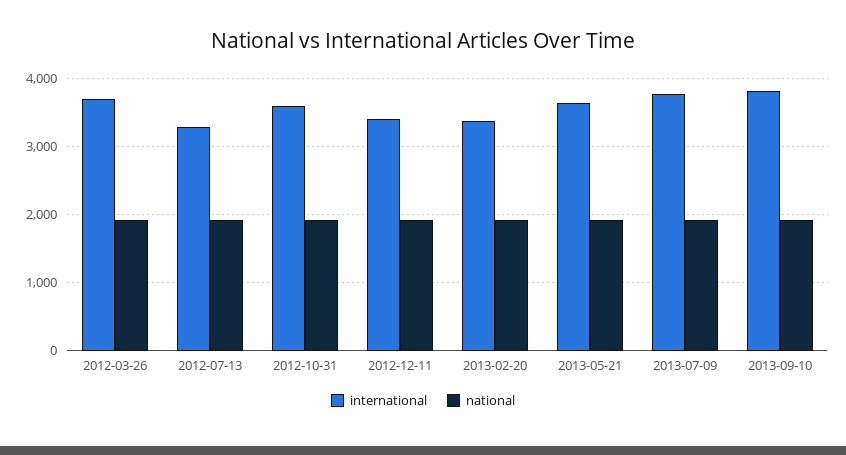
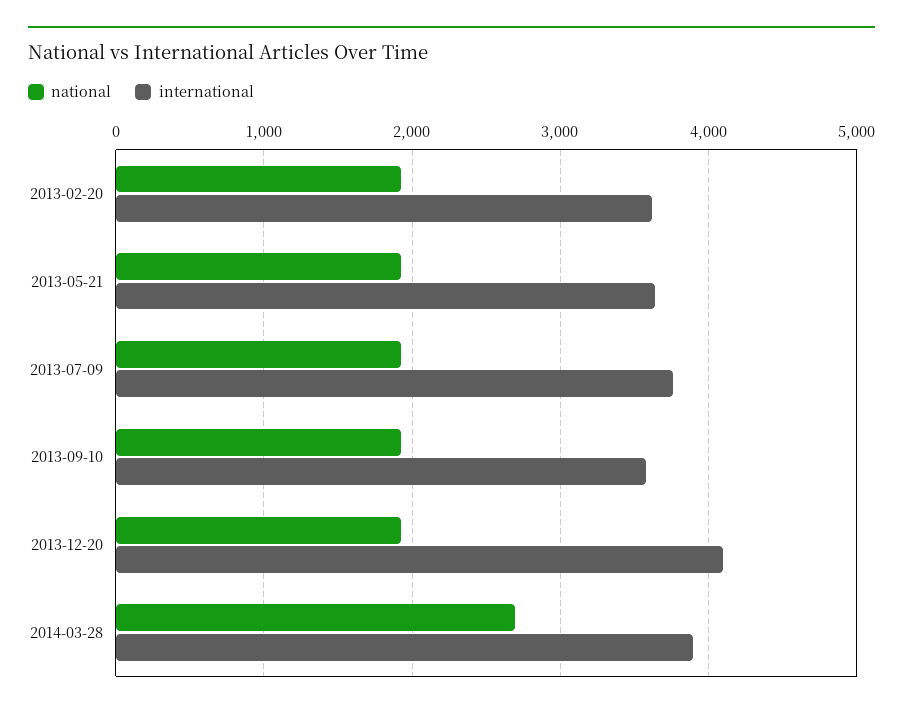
international, 2012-03-26: 3700 -> none
national, 2012-03-26: 1900 -> none
international, 2012-07-13: 3300 -> none
national, 2012-07-13: 1900 -> none
international, 2012-10-31: 3600 -> none
national, 2012-10-31: 1900 -> none
international, 2012-12-11: 3400 -> none
national, 2012-12-11: 1900 -> none
international, 2013-02-20: 3400 -> 3600
international, 2013-09-10: 3800 -> 3600
national, 2013-12-20: none -> 1900
international, 2013-12-20: none -> 4100
national, 2014-03-28: none -> 2700
international, 2014-03-28: none -> 3900

